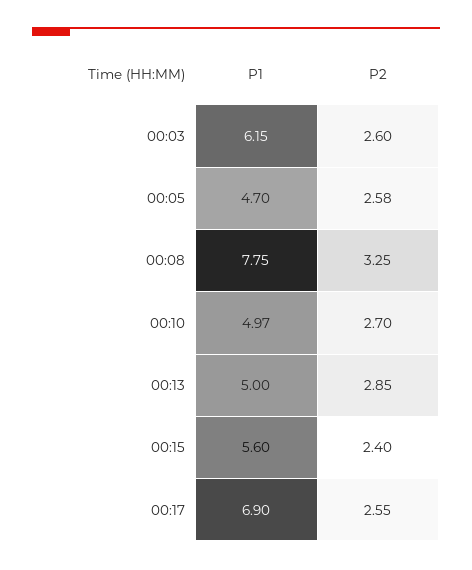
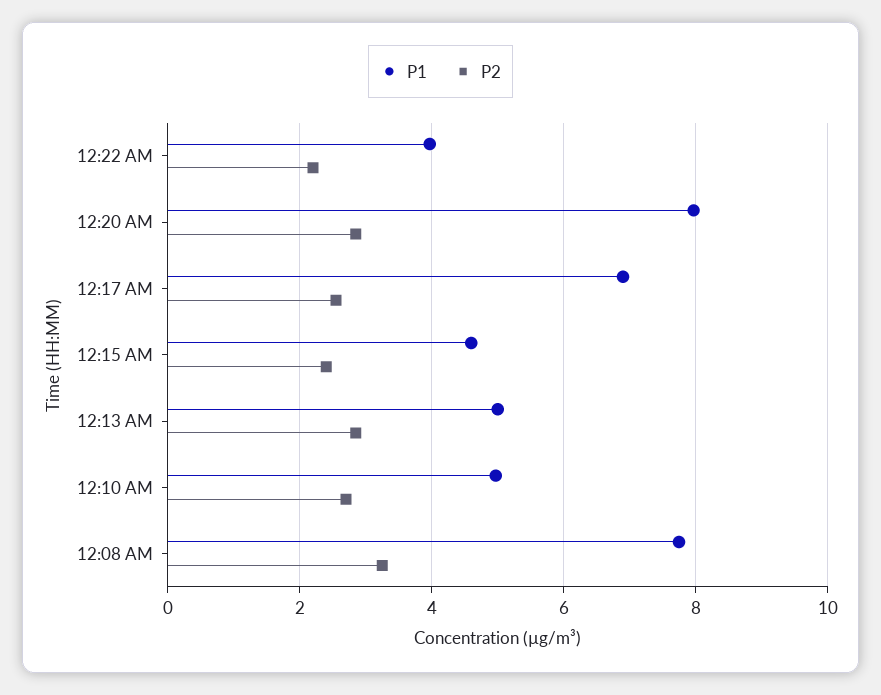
P1, 00:03: 6.15 -> none
P2, 00:03: 2.6 -> none
P1, 00:05: 4.7 -> none
P2, 00:05: 2.58 -> none
P1, 00:15: 5.6 -> 4.6
P1, 12:22 AM: none -> 4
P2, 12:22 AM: none -> 2.2
P1, 12:20 AM: none -> 8
P2, 12:20 AM: none -> 2.8

